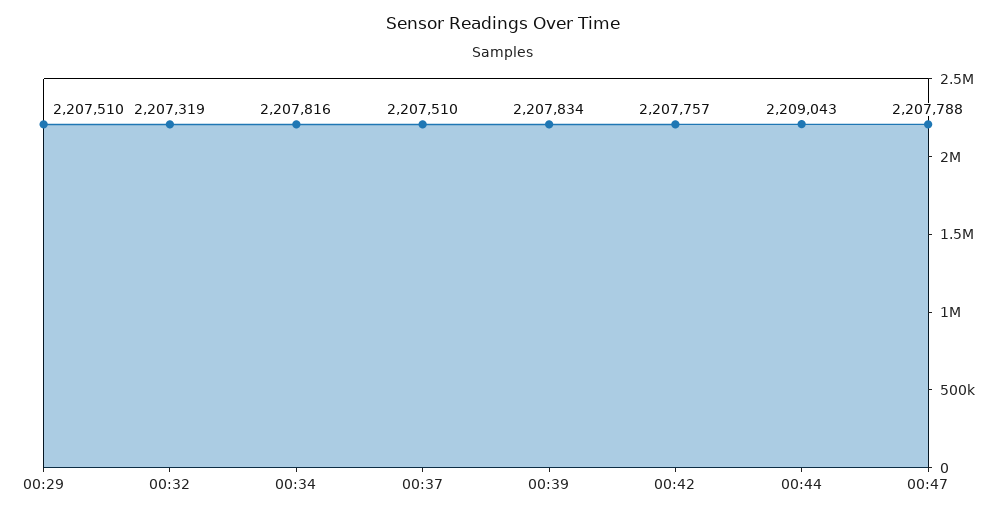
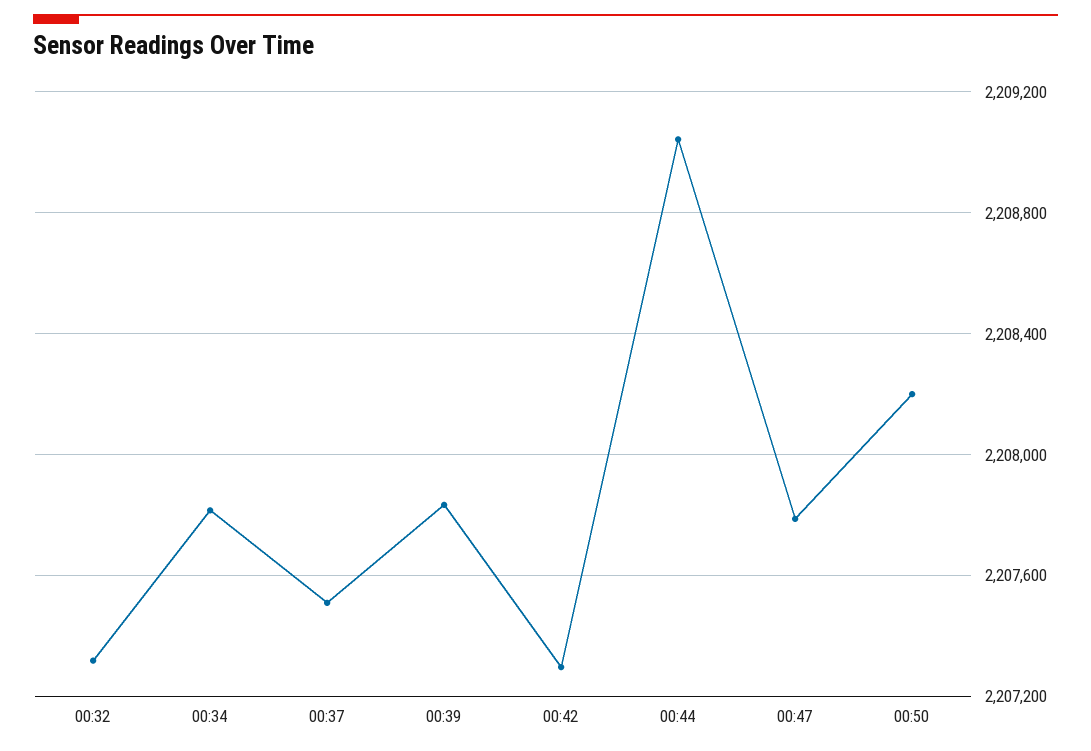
00:29: 2207510 -> none
00:42: 2207757 -> 2207300
00:50: none -> 2208200

